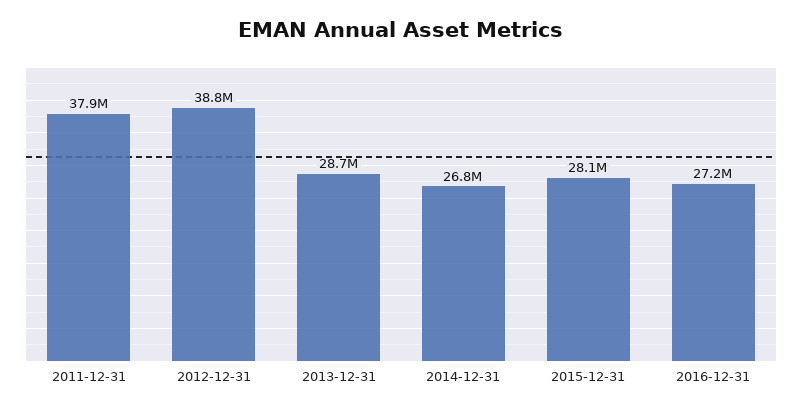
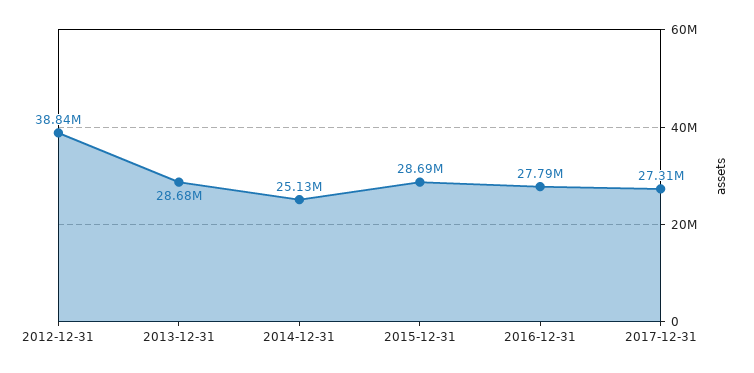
2011-12-31: 37900000 -> none
2014-12-31: 26800000 -> 25130000
2015-12-31: 28100000 -> 28690000
2016-12-31: 27200000 -> 27790000
2017-12-31: none -> 27310000

